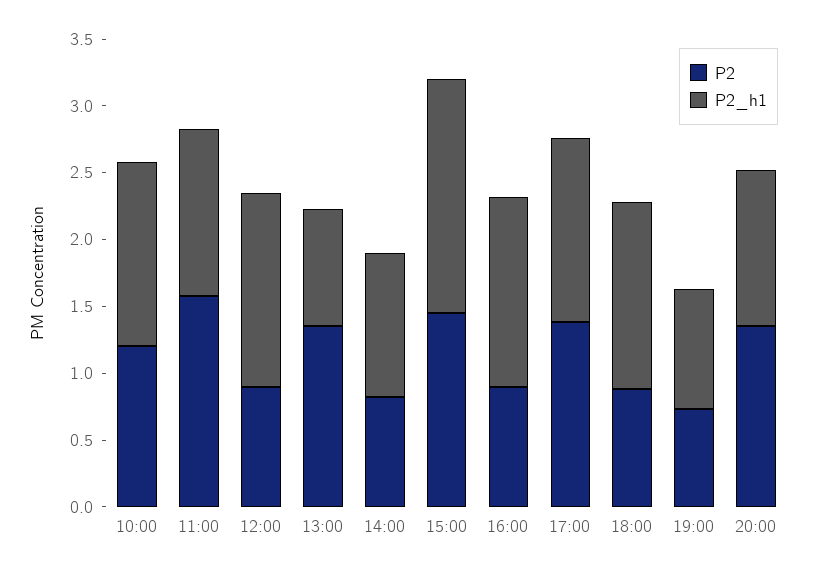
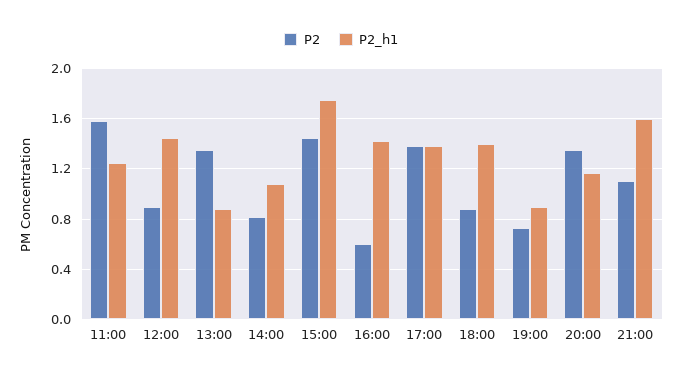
P2, 10:00: 1.2 -> none
P2_h1, 10:00: 1.4 -> none
P2, 16:00: 0.9 -> 0.6
P2, 21:00: none -> 1.1
P2_h1, 21:00: none -> 1.6

